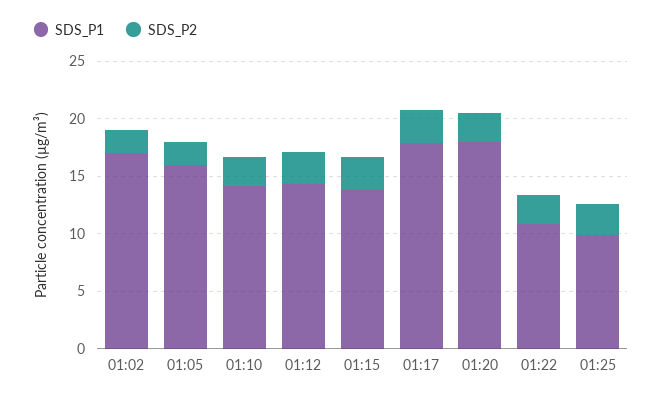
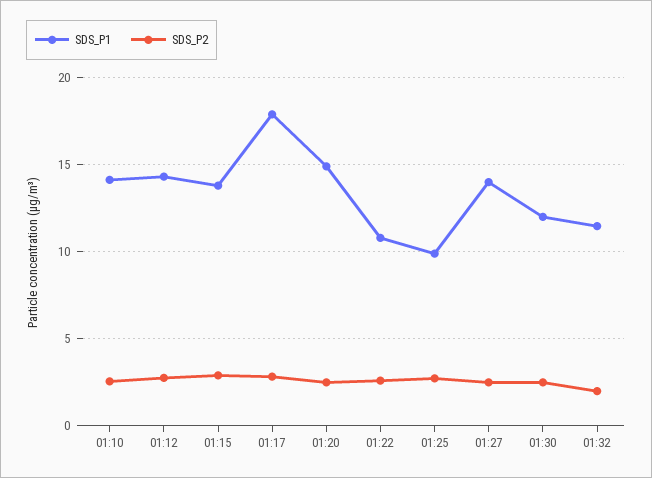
SDS_P1, 01:02: 17 -> none
SDS_P2, 01:02: 2 -> none
SDS_P1, 01:05: 16 -> none
SDS_P2, 01:05: 2 -> none
SDS_P1, 01:20: 18 -> 15
SDS_P1, 01:27: none -> 14
SDS_P2, 01:27: none -> 2.5
SDS_P1, 01:30: none -> 12
SDS_P2, 01:30: none -> 2.5
SDS_P1, 01:32: none -> 11.5
SDS_P2, 01:32: none -> 2

